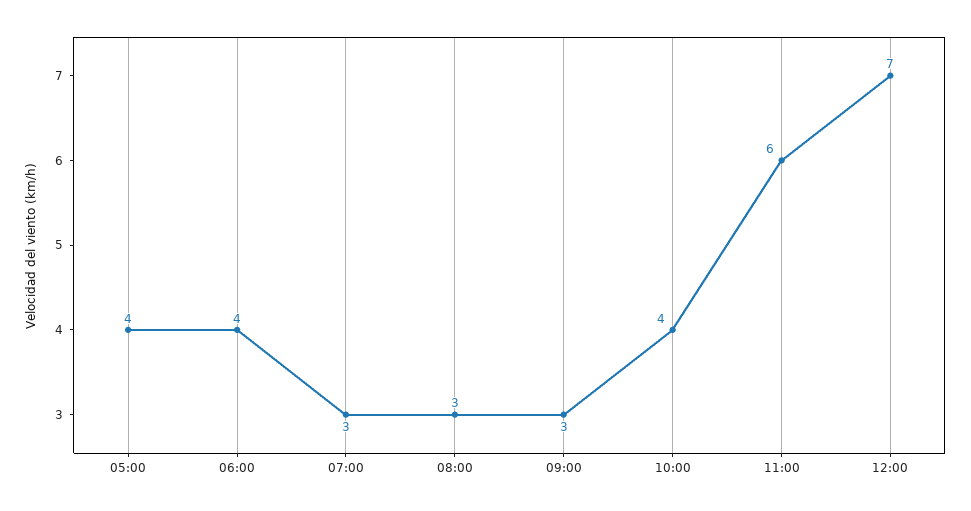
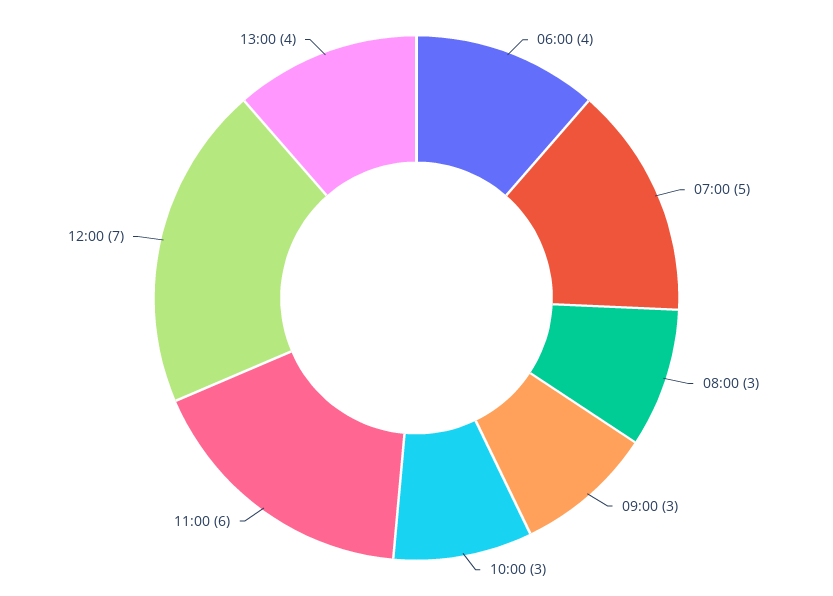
05:00: 4 -> none
07:00: 3 -> 5
10:00: 4 -> 3
13:00: none -> 4

